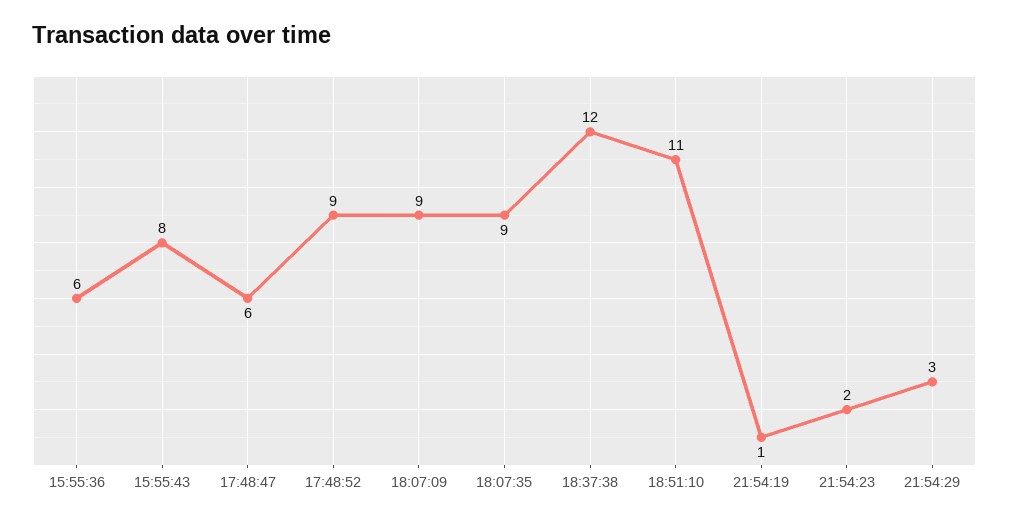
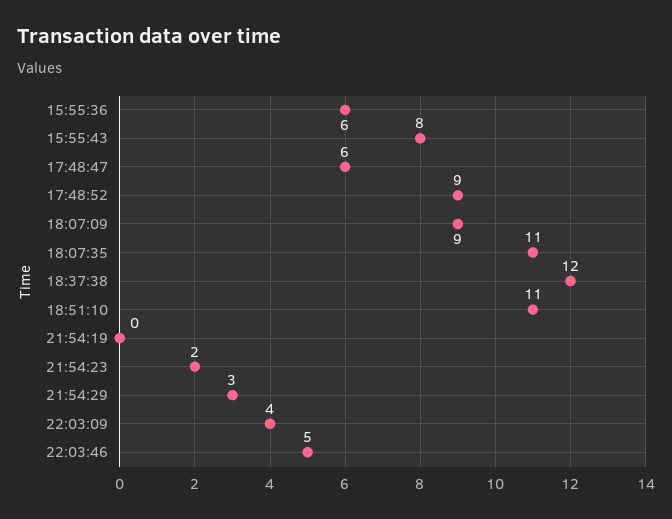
18:07:35: 9 -> 11
21:54:19: 1 -> 0
22:03:09: none -> 4
22:03:46: none -> 5

